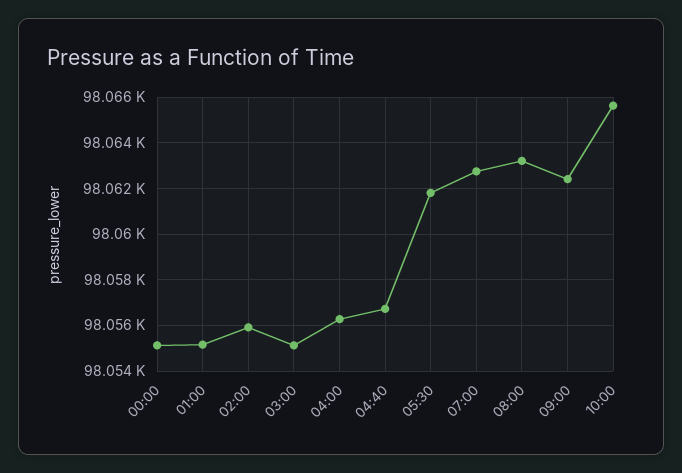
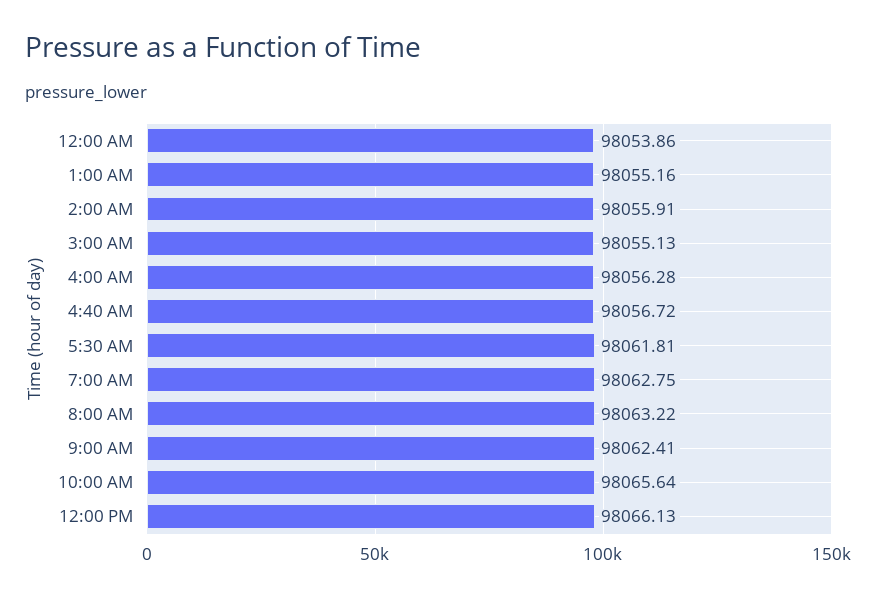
00:00: 98055 -> 98053.86
12:00 PM: none -> 98066.13

